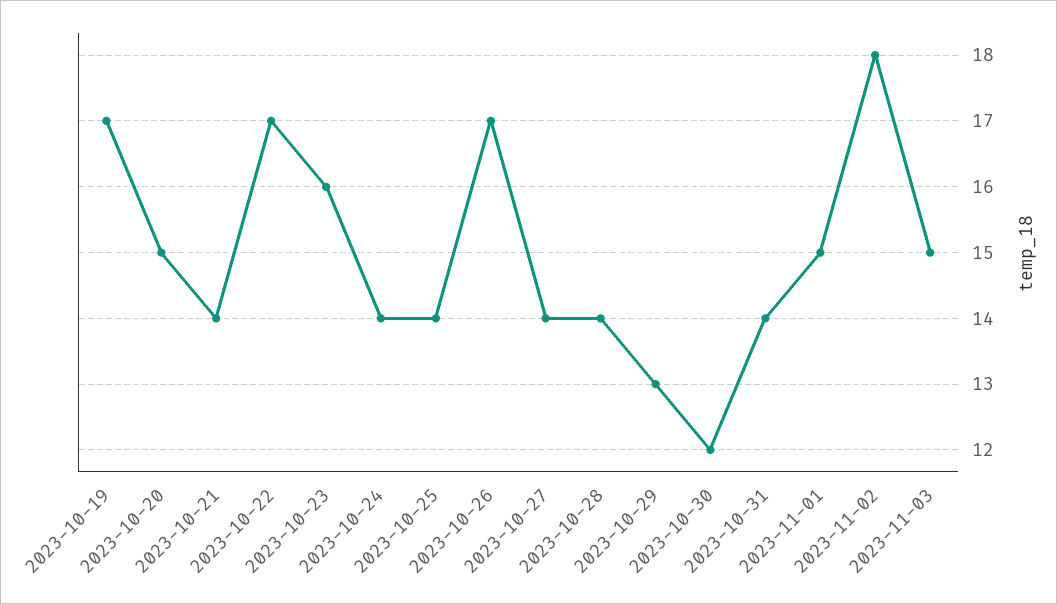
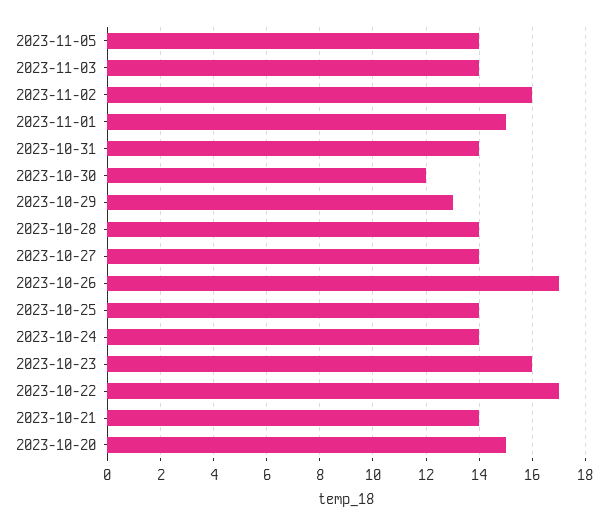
2023-10-19: 17 -> none
2023-11-02: 18 -> 16
2023-11-03: 15 -> 14
2023-11-05: none -> 14

